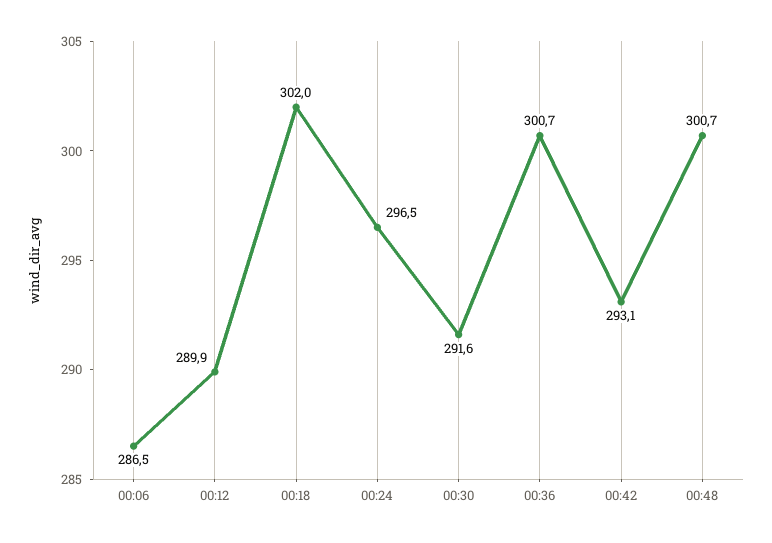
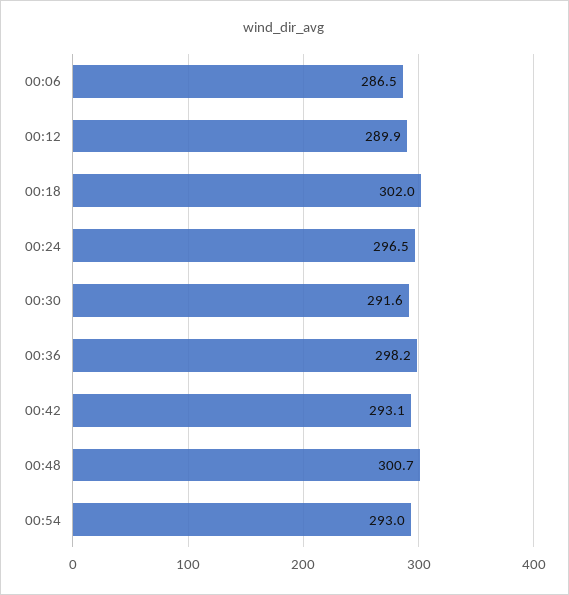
00:36: 300.7 -> 298.2
00:54: none -> 293

